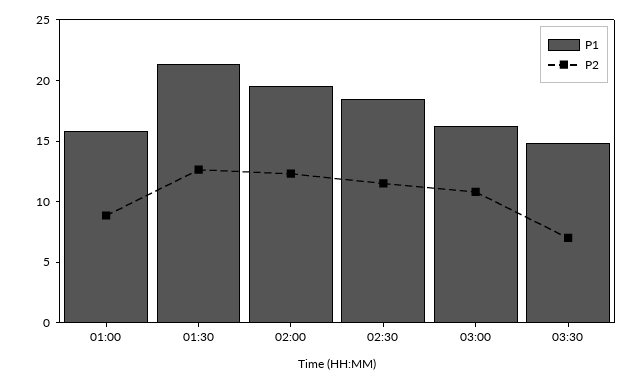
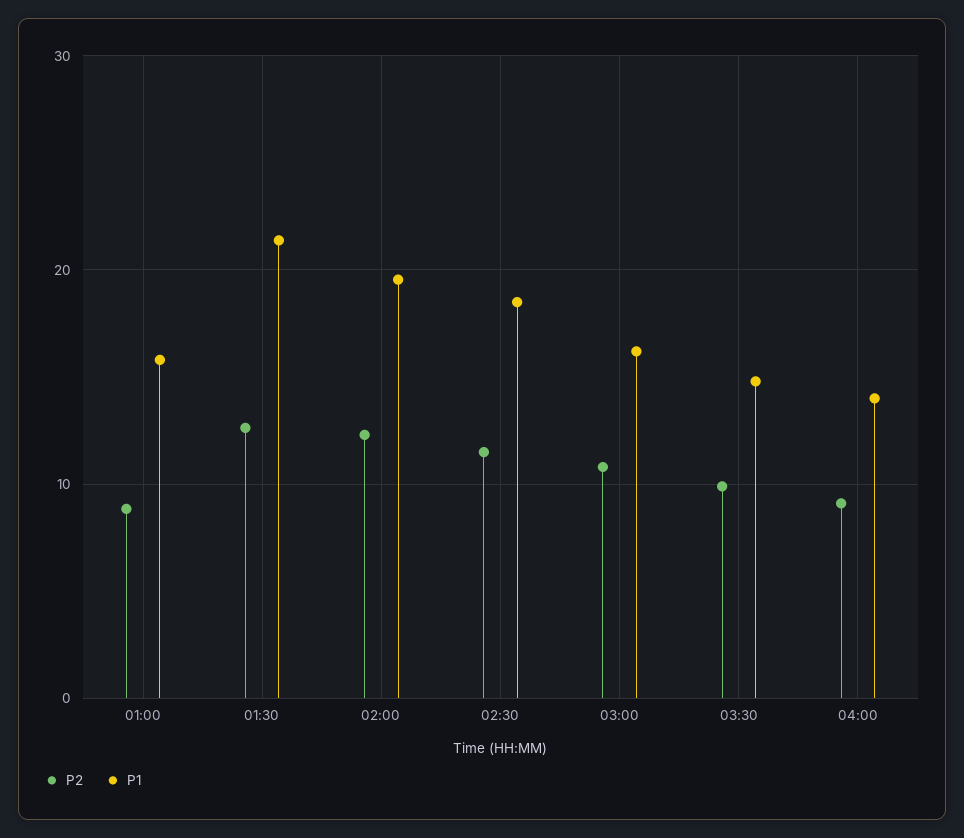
P2, 03:30: 7 -> 10
P2, 04:00: none -> 9
P1, 04:00: none -> 14

